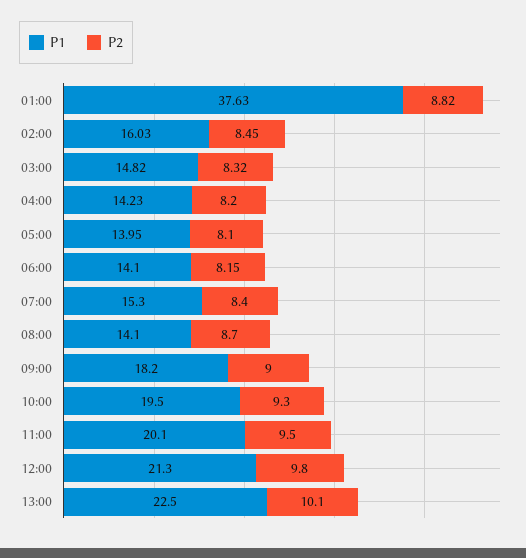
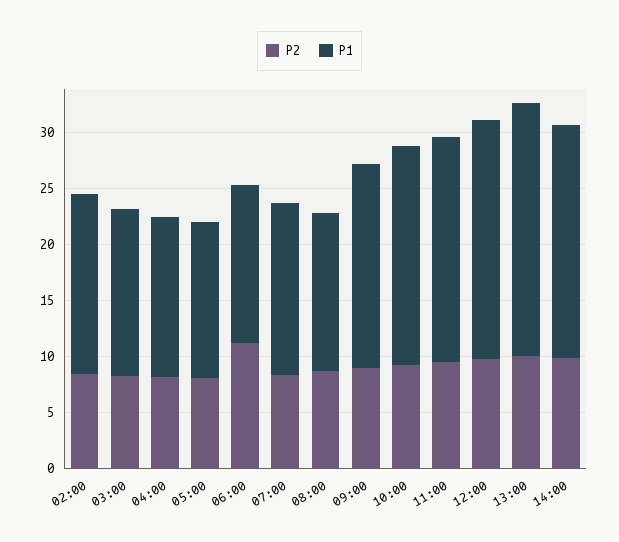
P1, 01:00: 37.63 -> none
P2, 01:00: 8.82 -> none
P2, 06:00: 8.15 -> 11
P2, 14:00: none -> 10
P1, 14:00: none -> 21

